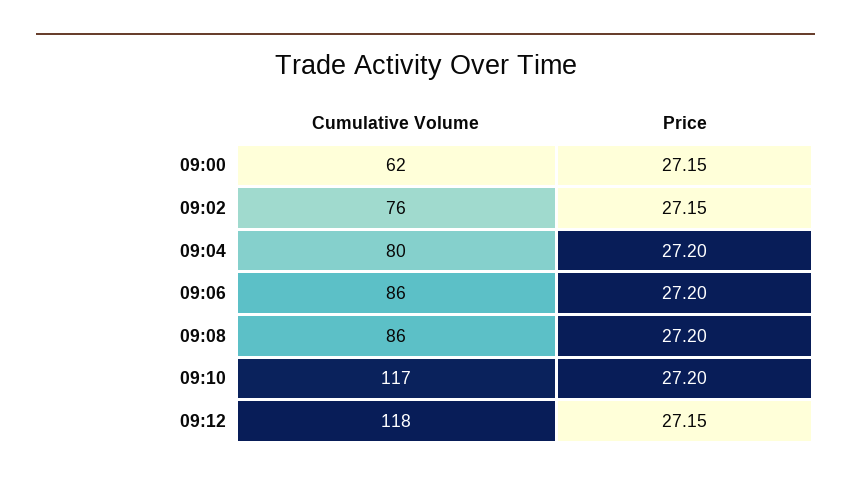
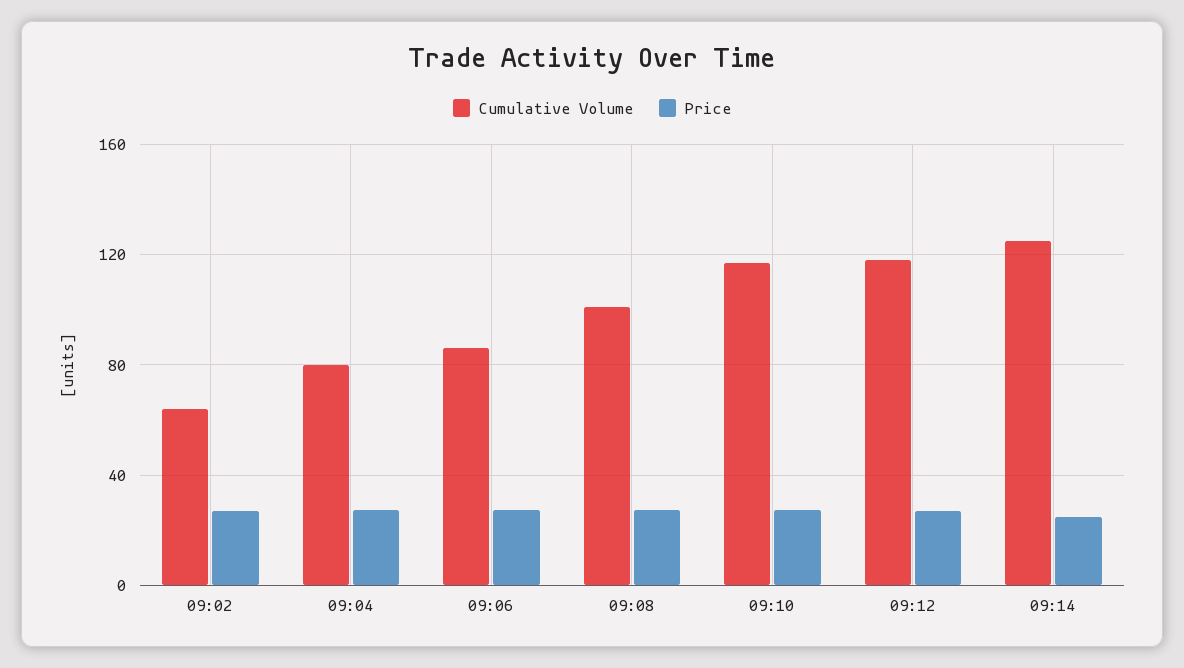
Cumulative Volume, 09:00: 62 -> none
Price, 09:00: 27.15 -> none
Cumulative Volume, 09:02: 76 -> 65
Cumulative Volume, 09:08: 86 -> 100
Cumulative Volume, 09:14: none -> 125
Price, 09:14: none -> 25

